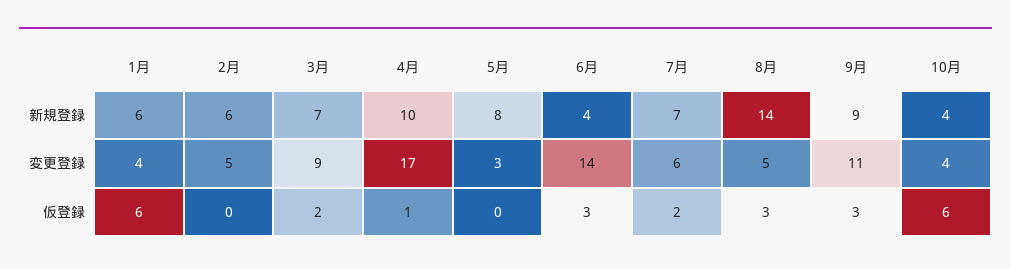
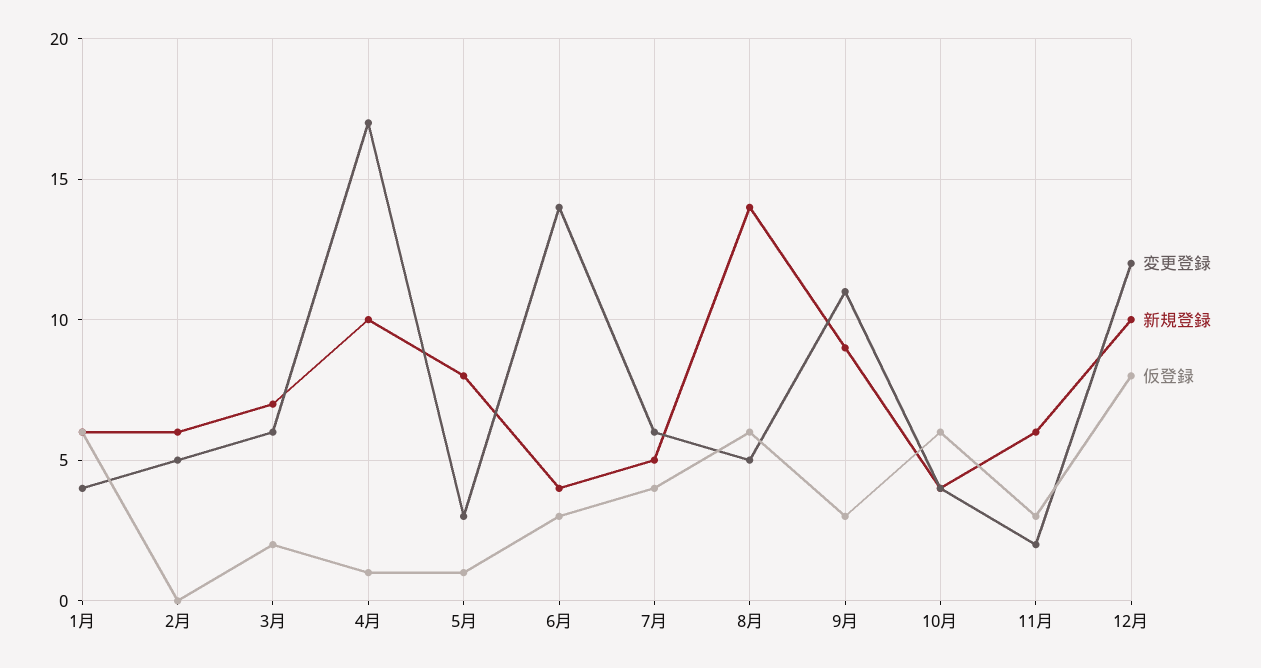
新規登録, 7月: 7 -> 5
変更登録, 3月: 9 -> 6
仮登録, 5月: 0 -> 1
仮登録, 7月: 2 -> 4
仮登録, 8月: 3 -> 6
変更登録, 11月: none -> 2
新規登録, 11月: none -> 6
仮登録, 11月: none -> 3
変更登録, 12月: none -> 12
新規登録, 12月: none -> 10
仮登録, 12月: none -> 8

